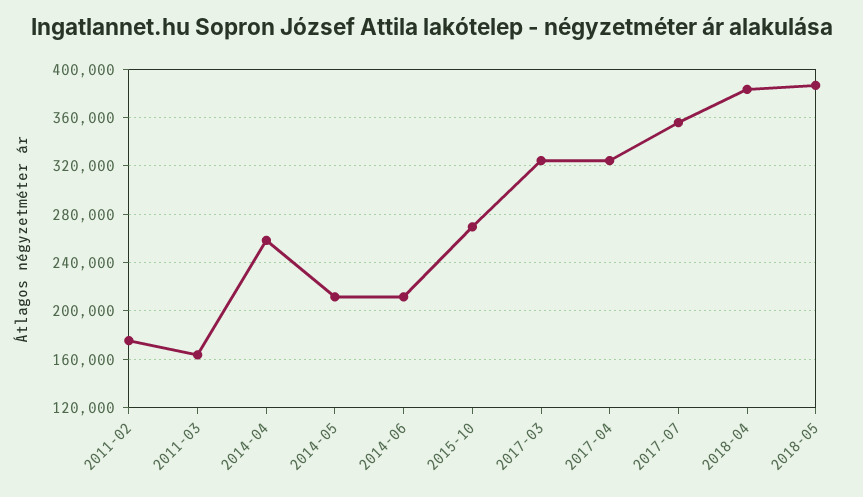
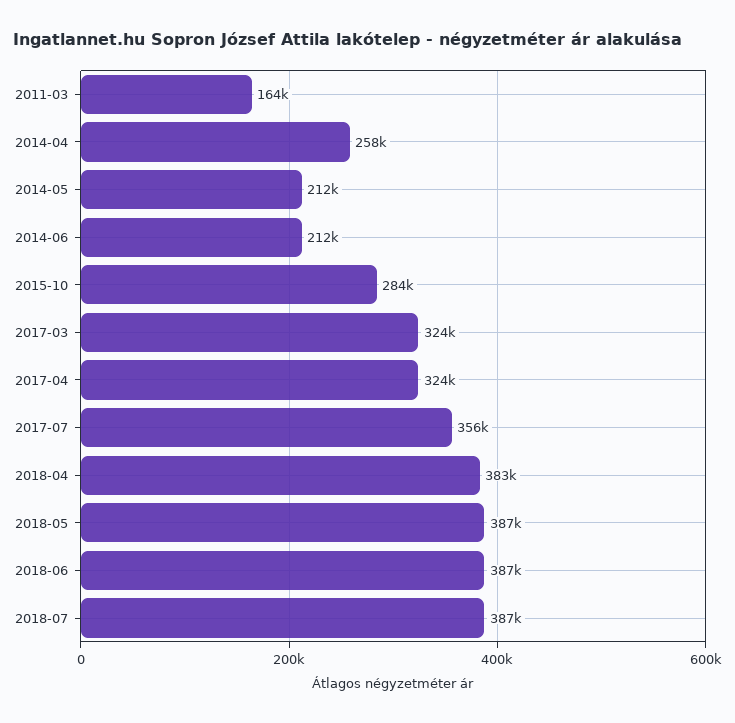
2011-02: 175000 -> none
2015-10: 270000 -> 284000
2018-06: none -> 387000
2018-07: none -> 387000

